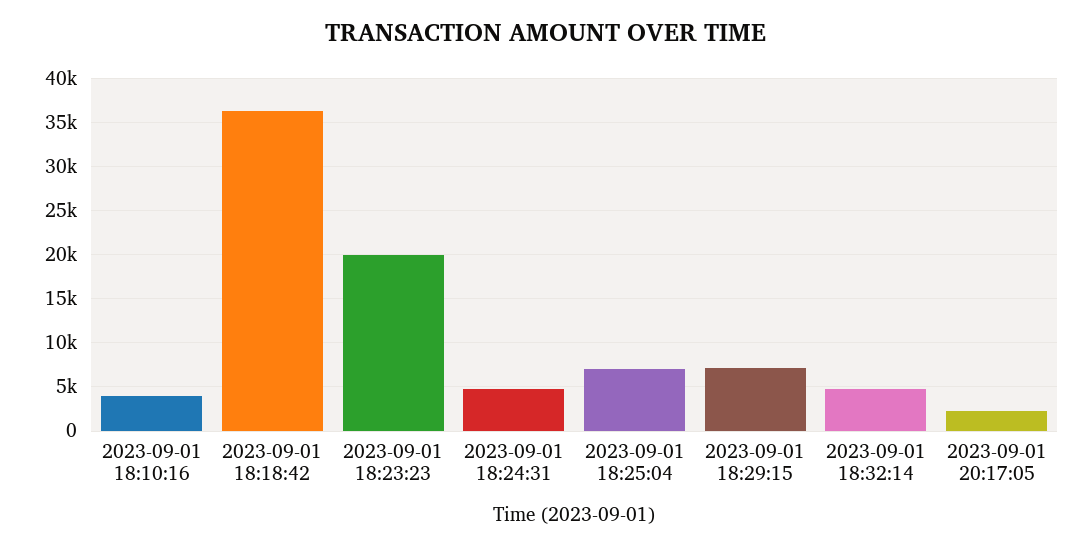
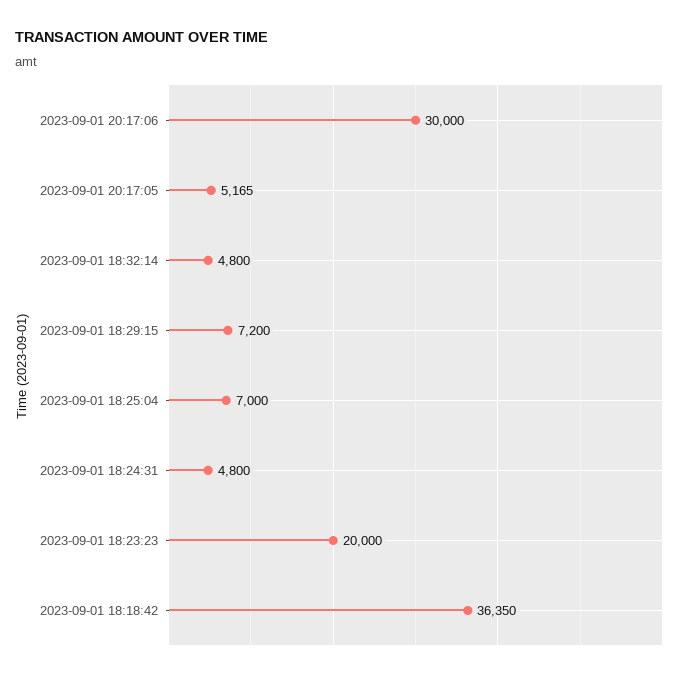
2023-09-01 18:10:16: 4000 -> none
2023-09-01 20:17:05: 2000 -> 5165
2023-09-01 20:17:06: none -> 30000

